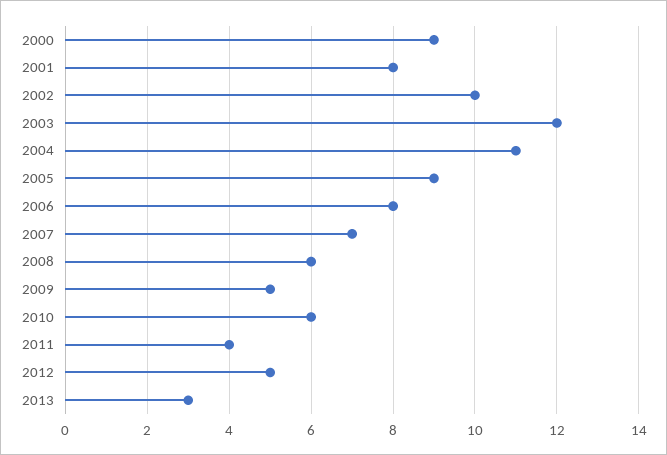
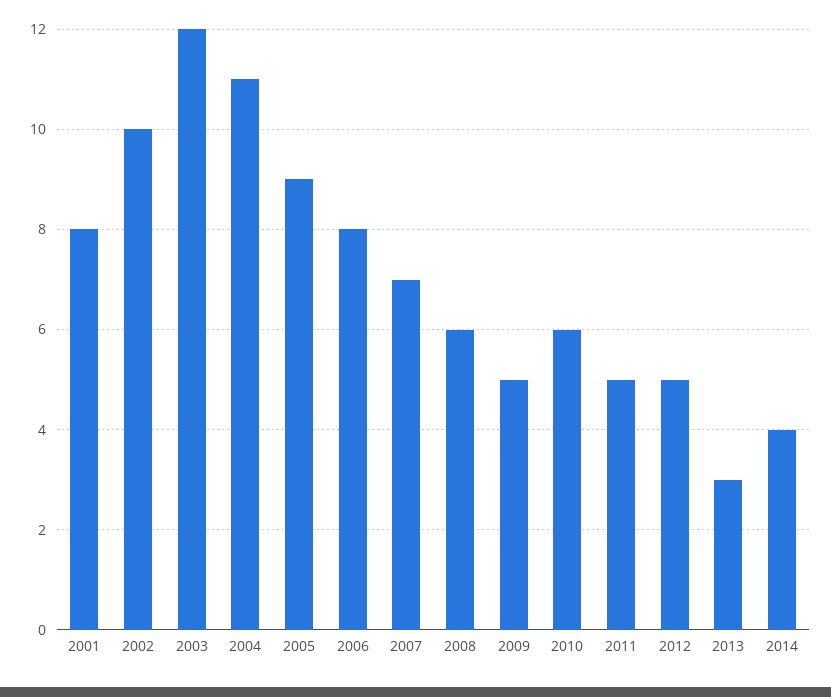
2000: 9 -> none
2011: 4 -> 5
2014: none -> 4

